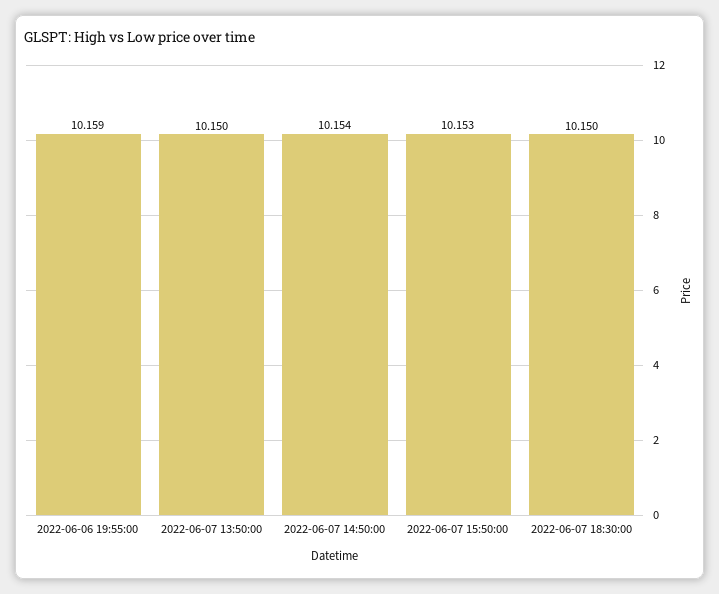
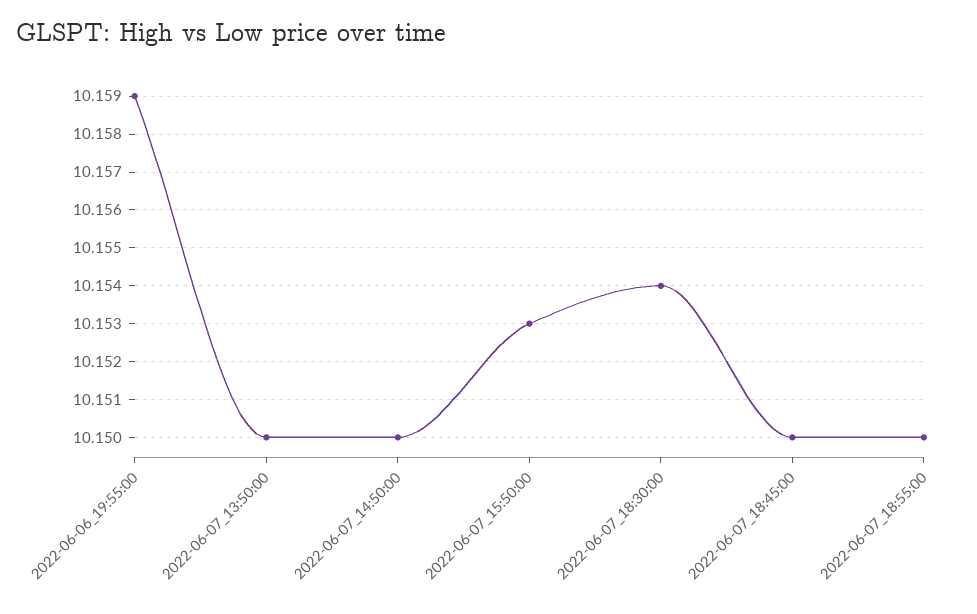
2022-06-07 14:50:00: 10.154 -> 10.15
2022-06-07 18:30:00: 10.15 -> 10.154
2022-06-07_18:45:00: none -> 10.15
2022-06-07_18:55:00: none -> 10.15

